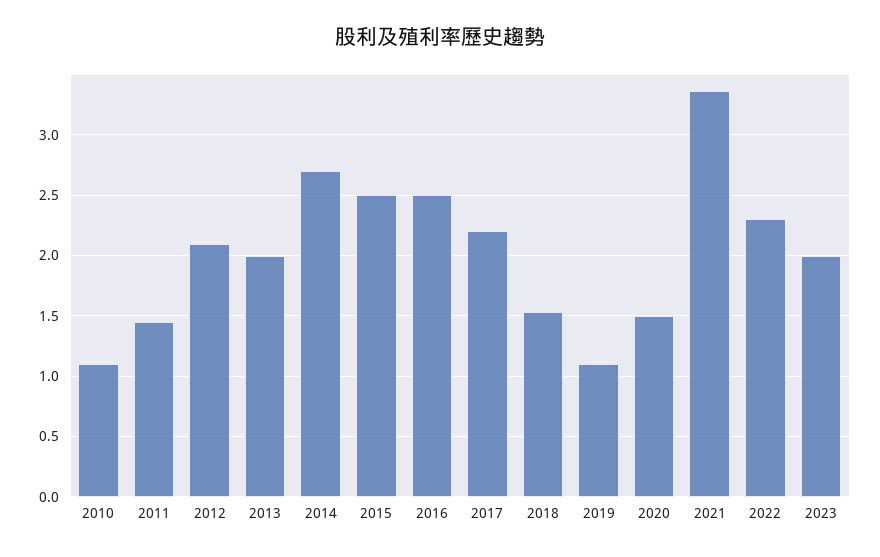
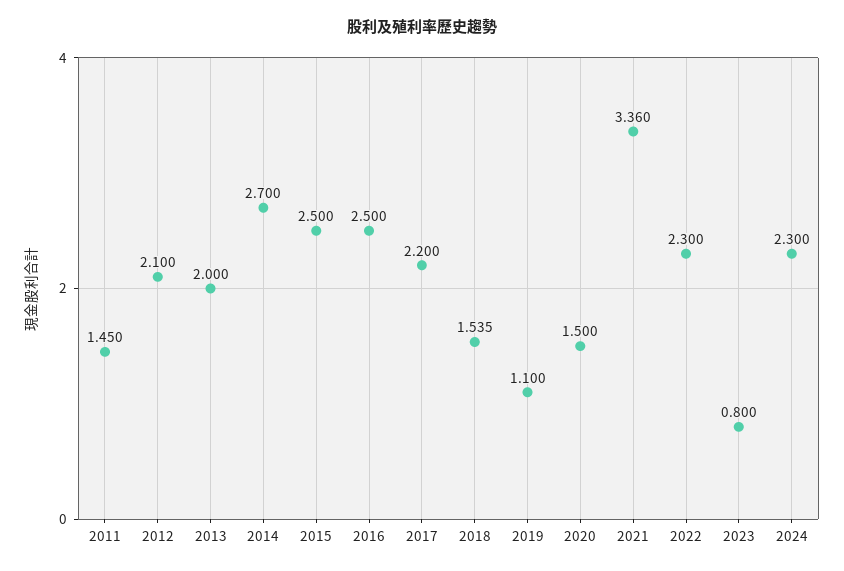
2010: 1.1 -> none
2023: 2 -> 0.8
2024: none -> 2.3

